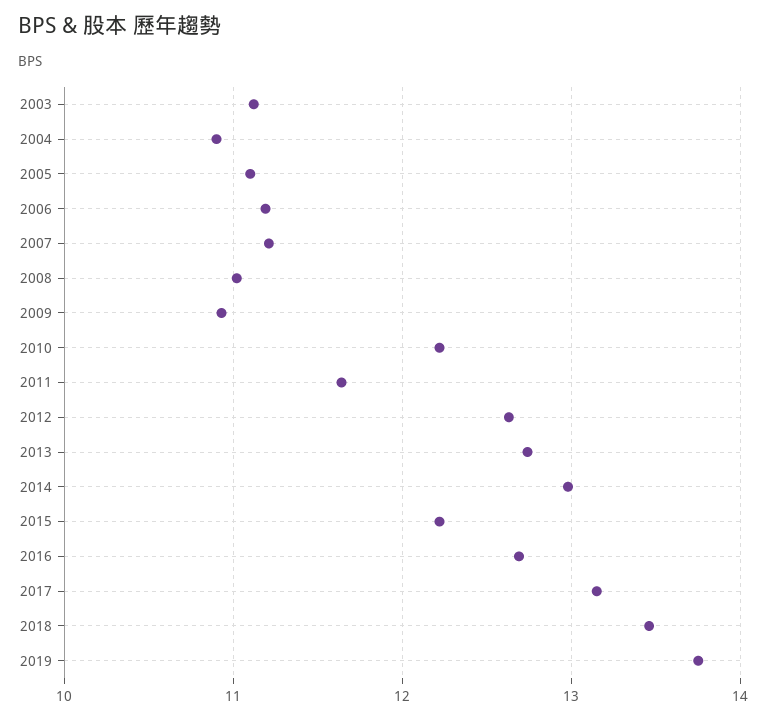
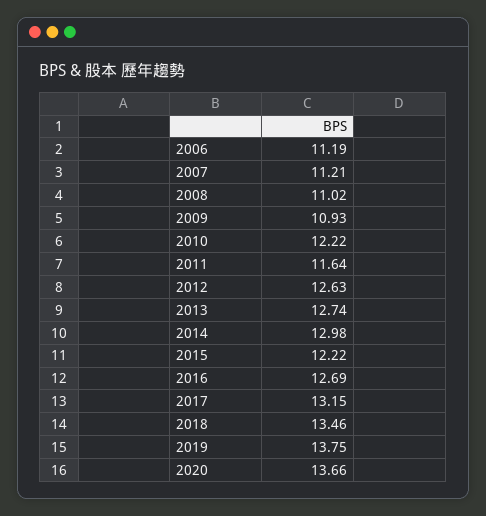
2003: 11.1 -> none
2004: 10.9 -> none
2005: 11.1 -> none
2020: none -> 13.66

